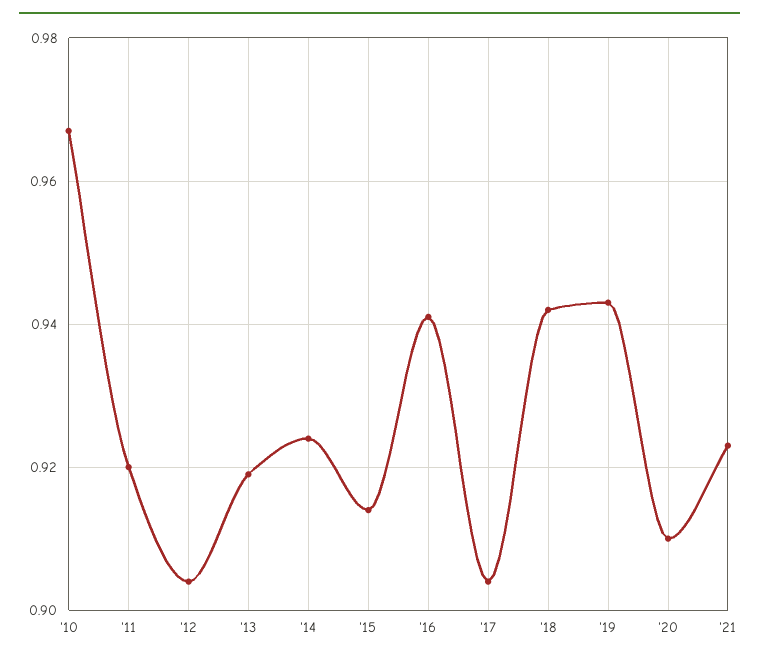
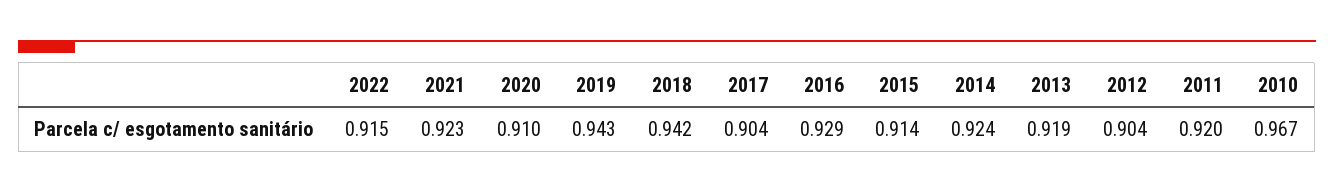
'16: 0.94 -> 0.929
2022: none -> 0.915

